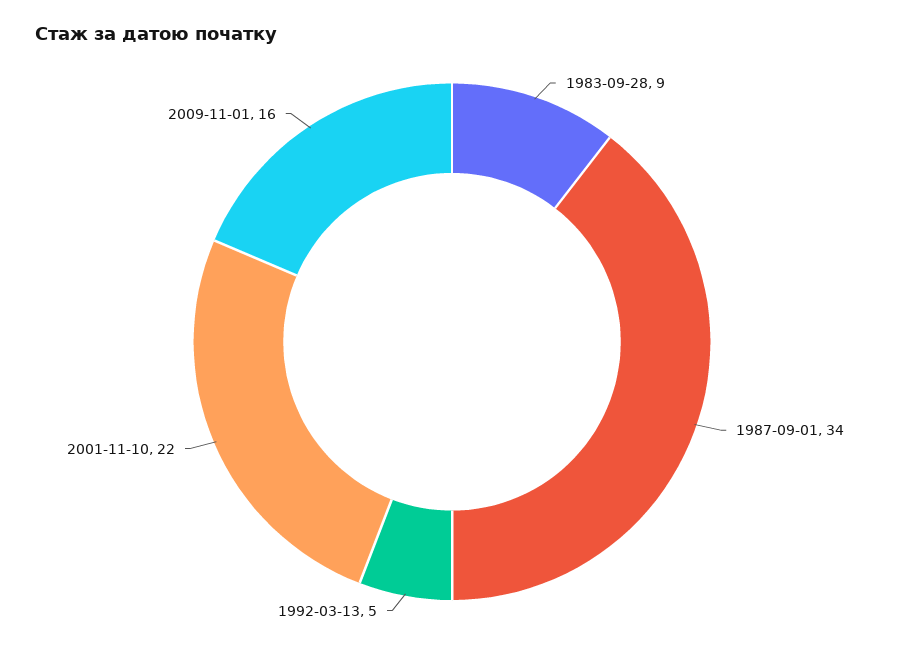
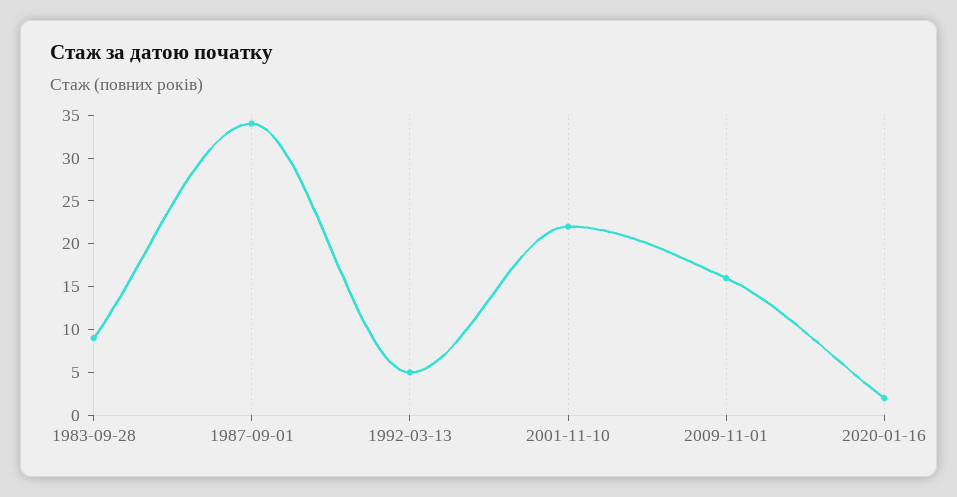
2020-01-16: none -> 2

